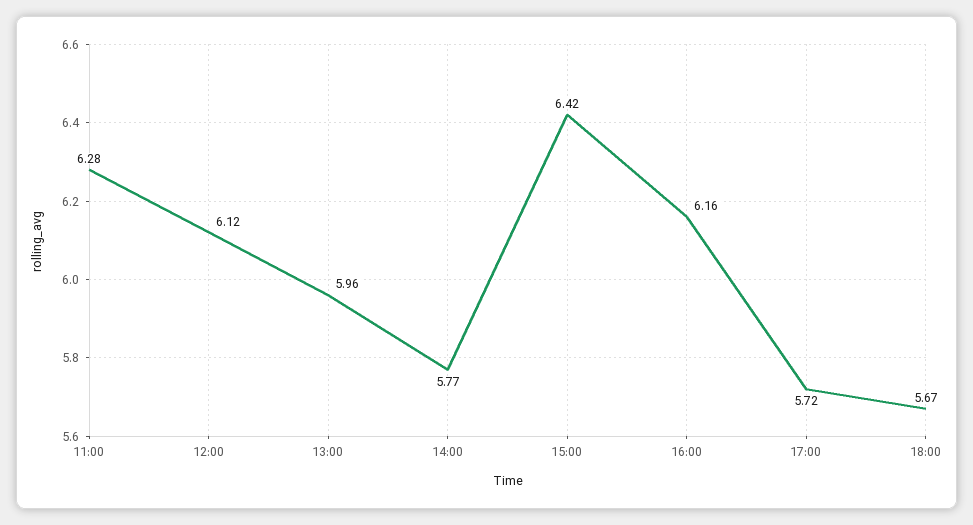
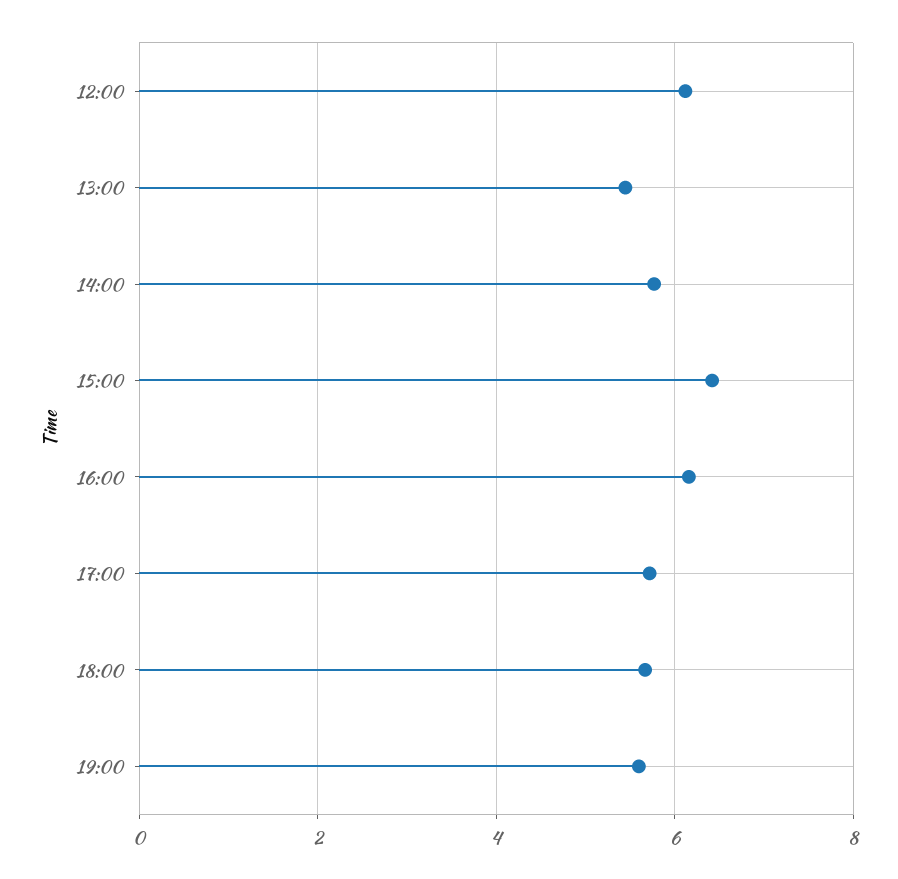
11:00: 6.28 -> none
13:00: 5.96 -> 5.4
19:00: none -> 5.6

